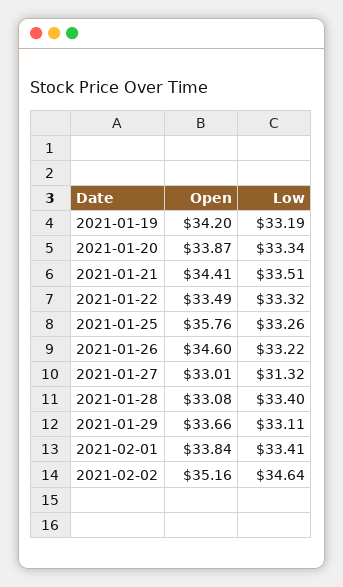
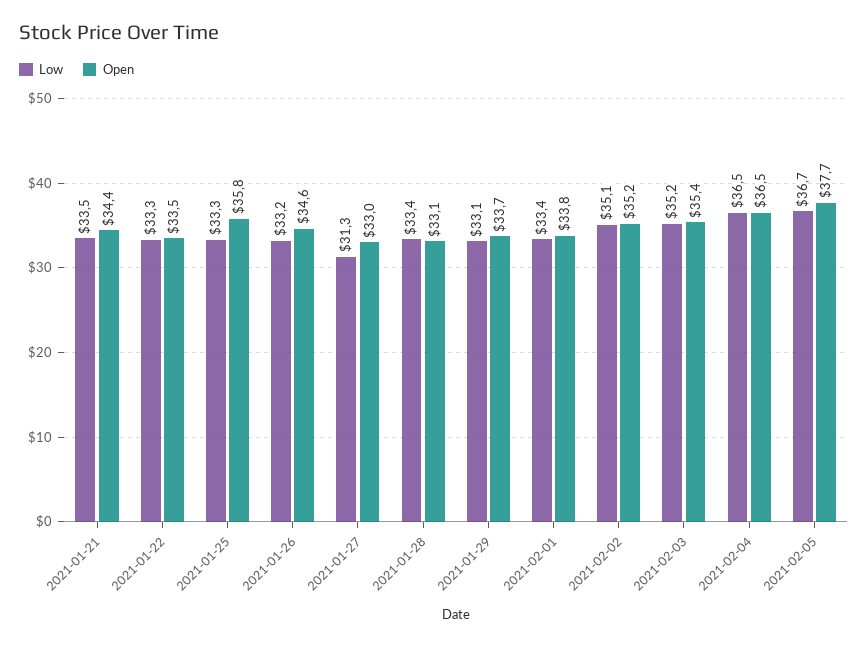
Open, 2021-01-19: 34.2 -> none
Low, 2021-01-19: 33.19 -> none
Open, 2021-01-20: 33.87 -> none
Low, 2021-01-20: 33.34 -> none
Low, 2021-02-02: 34.64 -> 35.1
Low, 2021-02-03: none -> 35.2
Open, 2021-02-03: none -> 35.4
Low, 2021-02-04: none -> 36.5
Open, 2021-02-04: none -> 36.5
Low, 2021-02-05: none -> 36.7
Open, 2021-02-05: none -> 37.7

